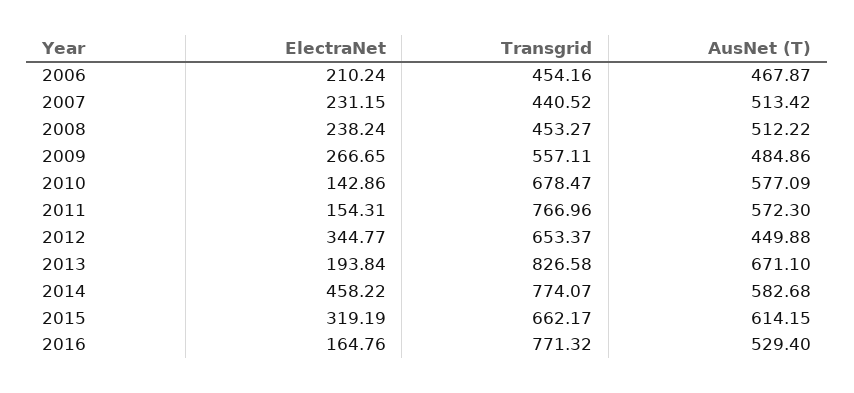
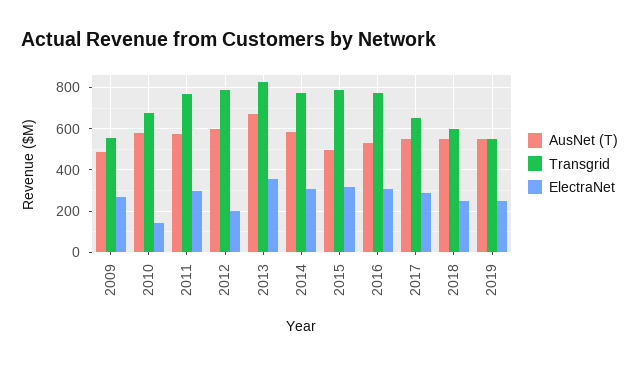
ElectraNet, 2006: 210.24 -> none
Transgrid, 2006: 454.16 -> none
AusNet (T), 2006: 467.87 -> none
ElectraNet, 2007: 231.15 -> none
Transgrid, 2007: 440.52 -> none
AusNet (T), 2007: 513.42 -> none
ElectraNet, 2008: 238.24 -> none
Transgrid, 2008: 453.27 -> none
AusNet (T), 2008: 512.22 -> none
ElectraNet, 2011: 154.31 -> 300
ElectraNet, 2012: 344.77 -> 200
Transgrid, 2012: 653.37 -> 800
AusNet (T), 2012: 449.88 -> 600
ElectraNet, 2013: 193.84 -> 350
ElectraNet, 2014: 458.22 -> 300
Transgrid, 2015: 662.17 -> 800
AusNet (T), 2015: 614.15 -> 500
ElectraNet, 2016: 164.76 -> 300
AusNet (T), 2017: none -> 550
Transgrid, 2017: none -> 650
ElectraNet, 2017: none -> 300
AusNet (T), 2018: none -> 550
Transgrid, 2018: none -> 600
ElectraNet, 2018: none -> 250
AusNet (T), 2019: none -> 550
Transgrid, 2019: none -> 550
ElectraNet, 2019: none -> 250

